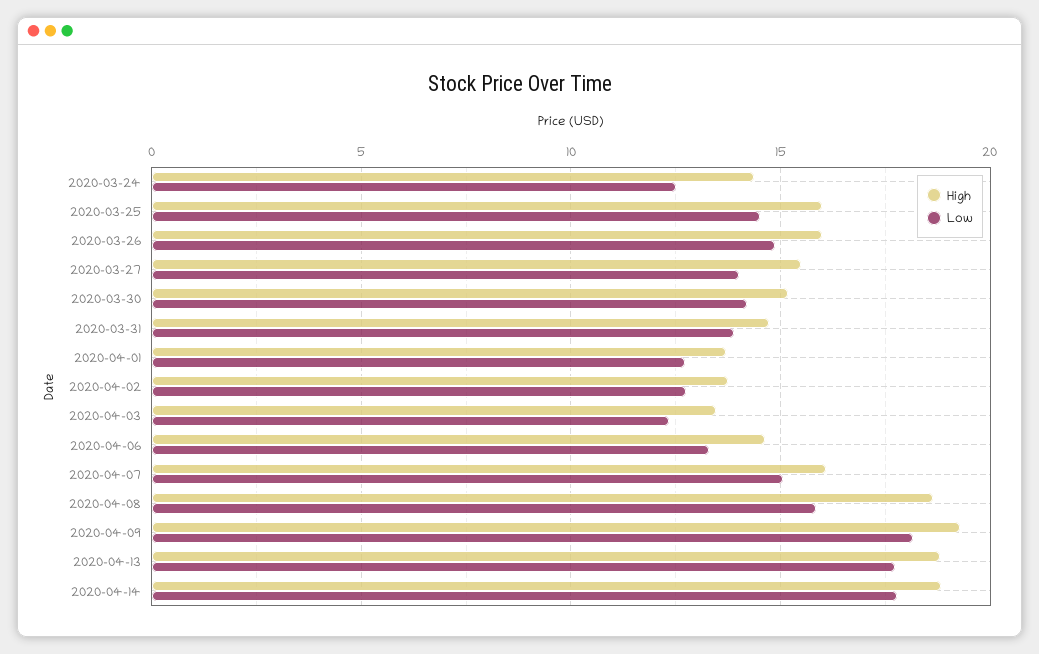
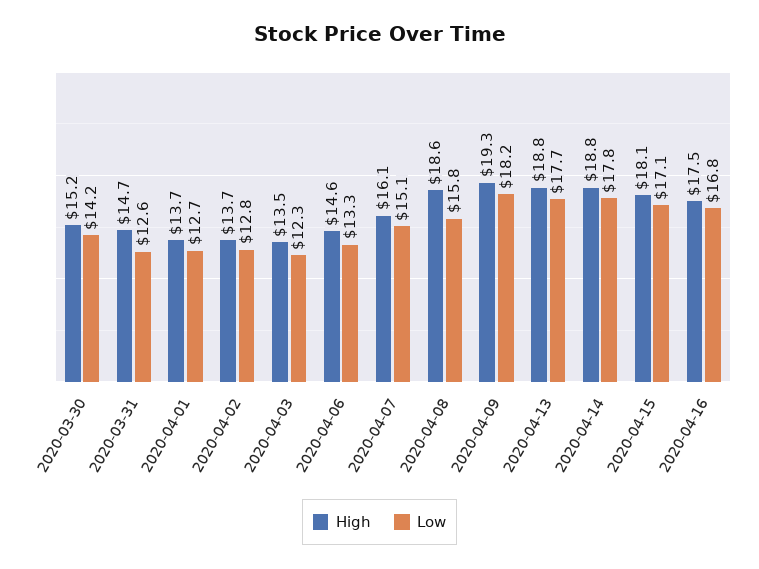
High, 2020-03-24: 14.5 -> none
Low, 2020-03-24: 12.5 -> none
High, 2020-03-25: 16 -> none
Low, 2020-03-25: 14.5 -> none
High, 2020-03-26: 16 -> none
Low, 2020-03-26: 15 -> none
High, 2020-03-27: 15.5 -> none
Low, 2020-03-27: 14 -> none
Low, 2020-03-31: 14 -> 12.6
High, 2020-04-15: none -> 18.1
Low, 2020-04-15: none -> 17.1
High, 2020-04-16: none -> 17.5
Low, 2020-04-16: none -> 16.8

